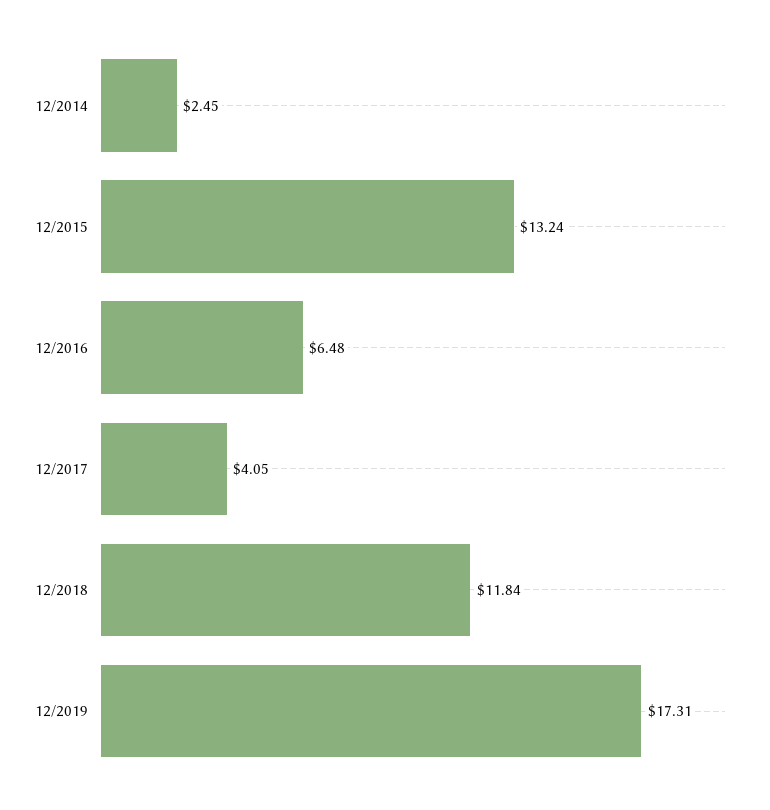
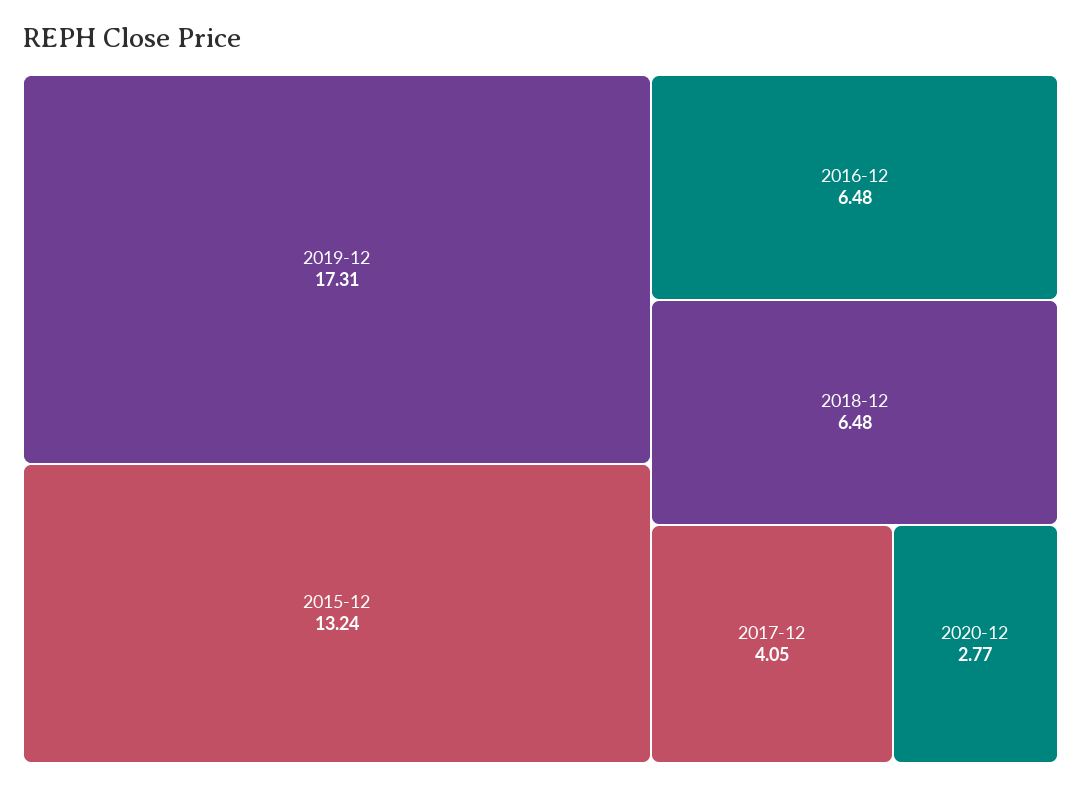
12/2014: 2.45 -> none
12/2018: 11.84 -> 6.48
2020-12: none -> 2.77

